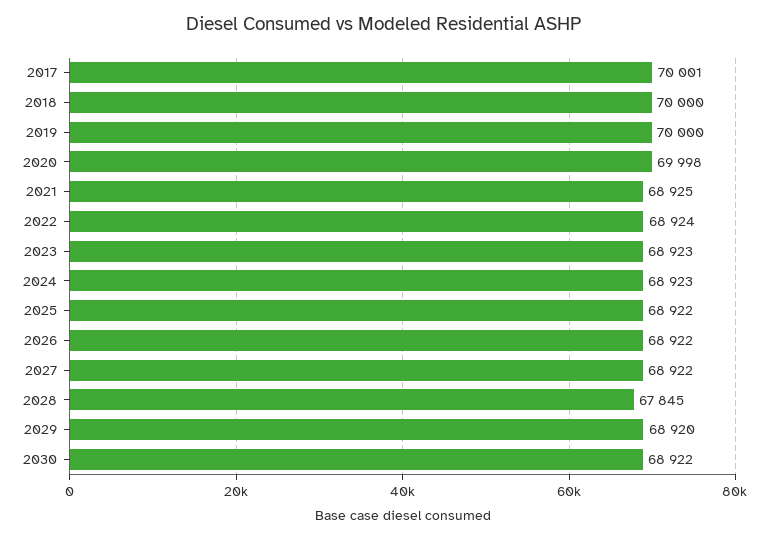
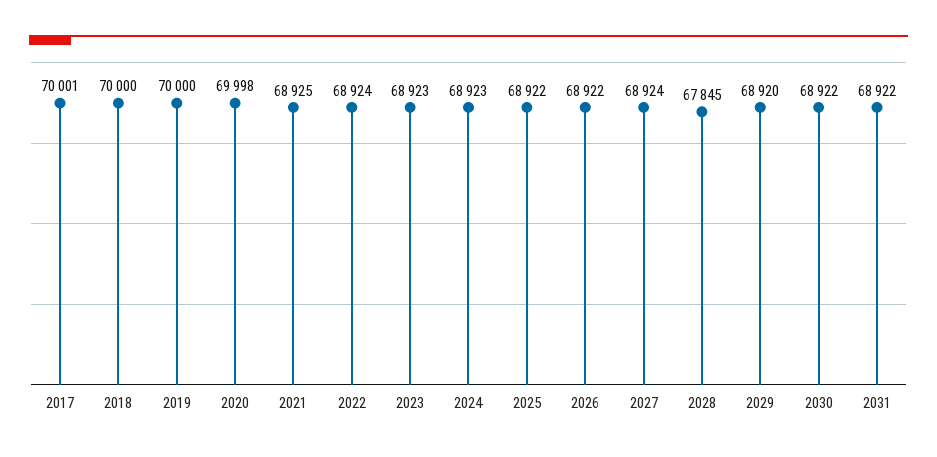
2027: 68922 -> 68924
2031: none -> 68922

